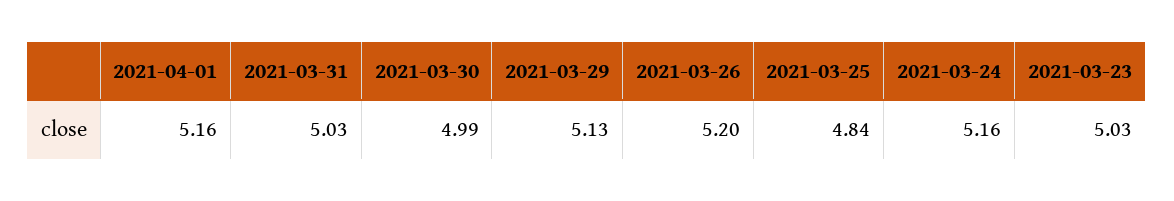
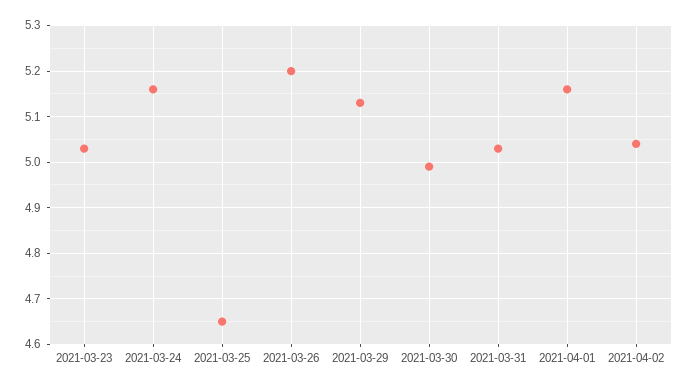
2021-03-25: 4.84 -> 4.65
2021-04-02: none -> 5.05

